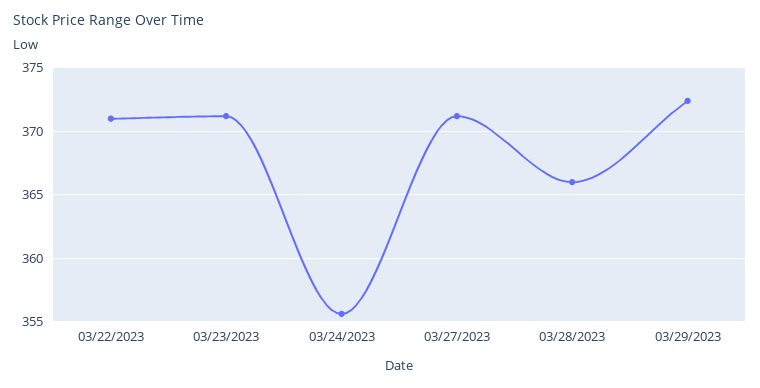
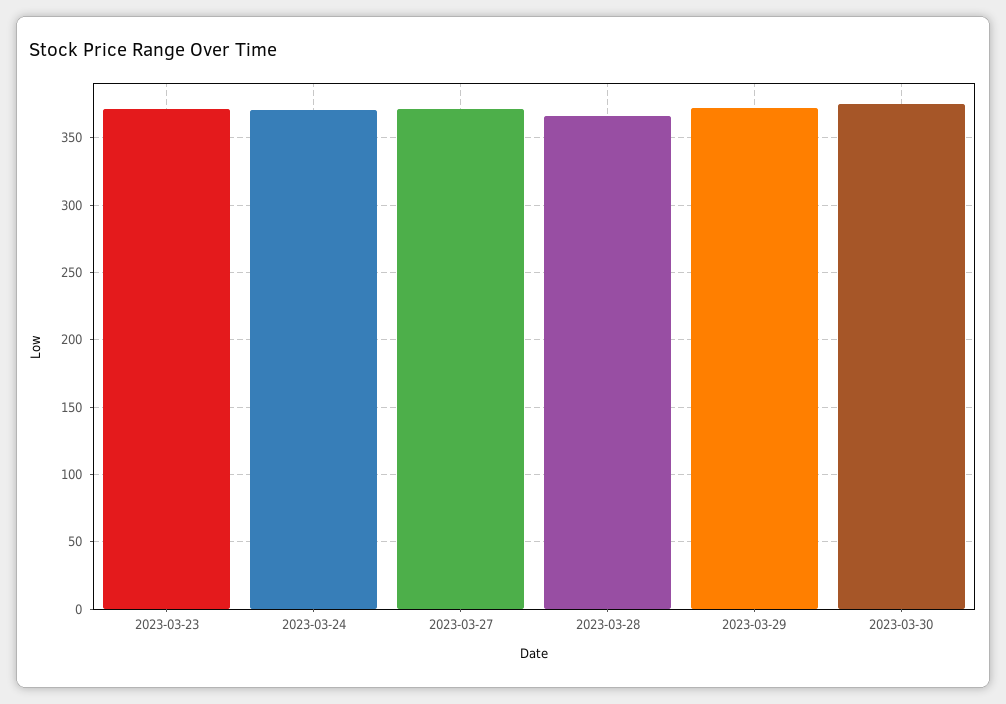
03/22/2023: 371 -> none
03/24/2023: 355.5 -> 370
2023-03-30: none -> 375

